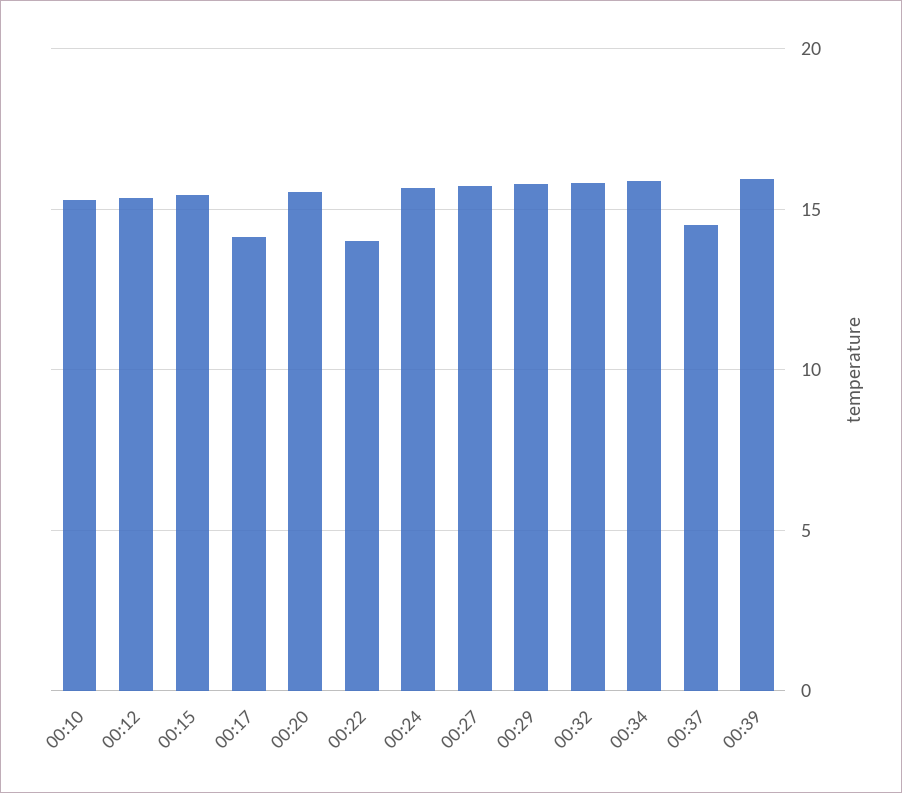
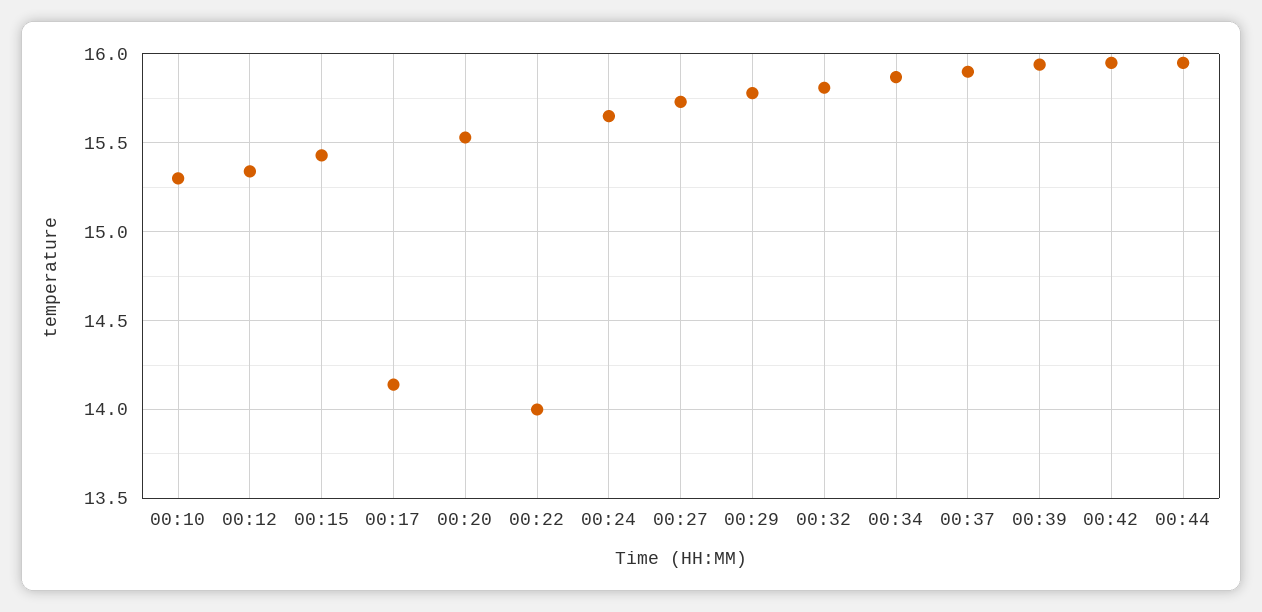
00:37: 14.5 -> 15.9
00:42: none -> 15.95
00:44: none -> 15.95

